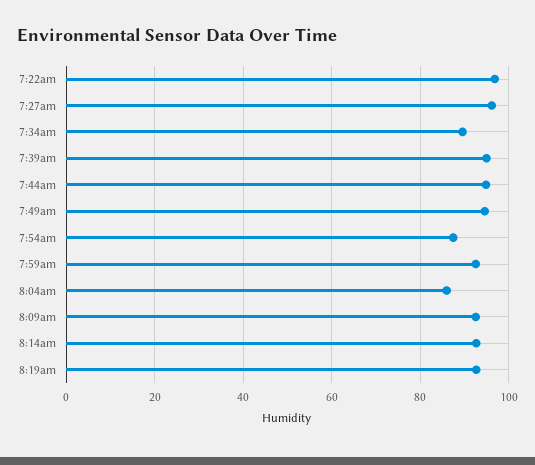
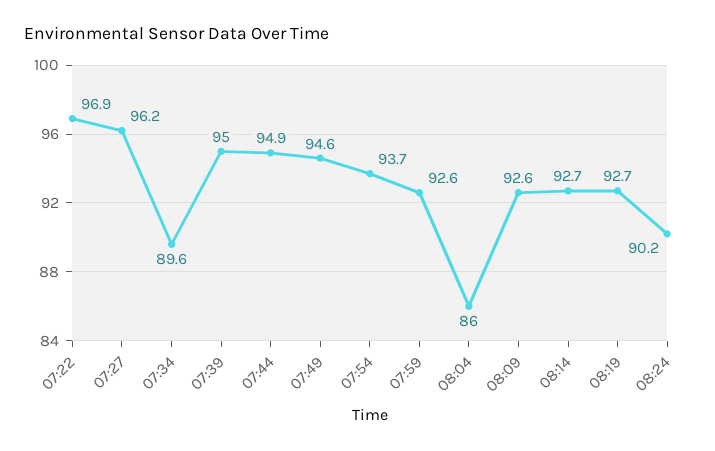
7:54am: 88 -> 93.7
08:24: none -> 90.2

